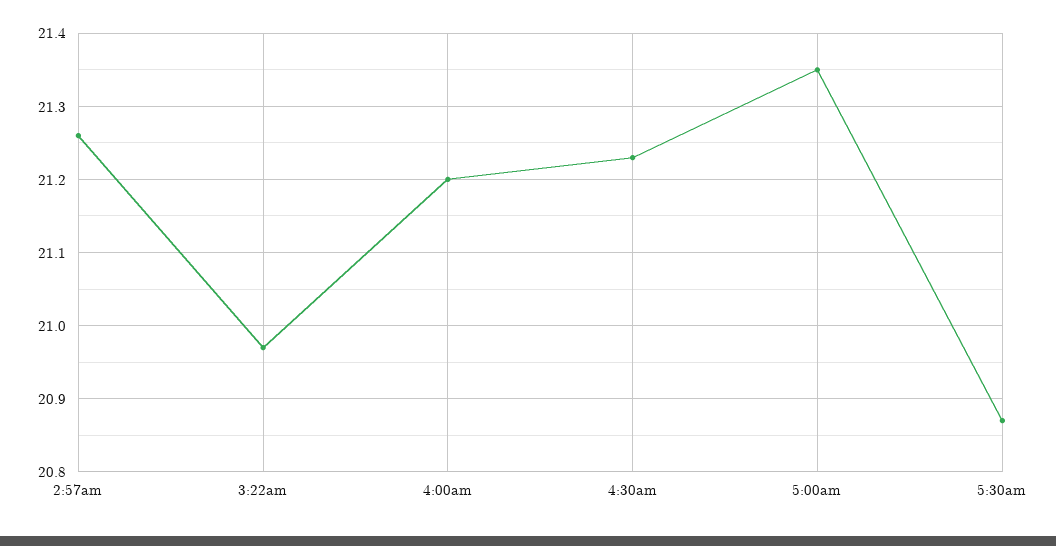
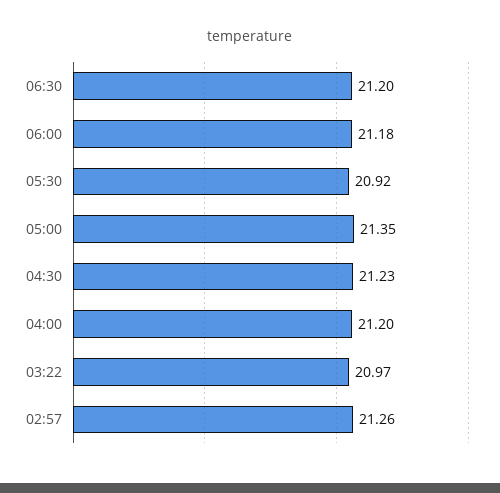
5:30am: 20.87 -> 20.92
06:30: none -> 21.2
06:00: none -> 21.18

